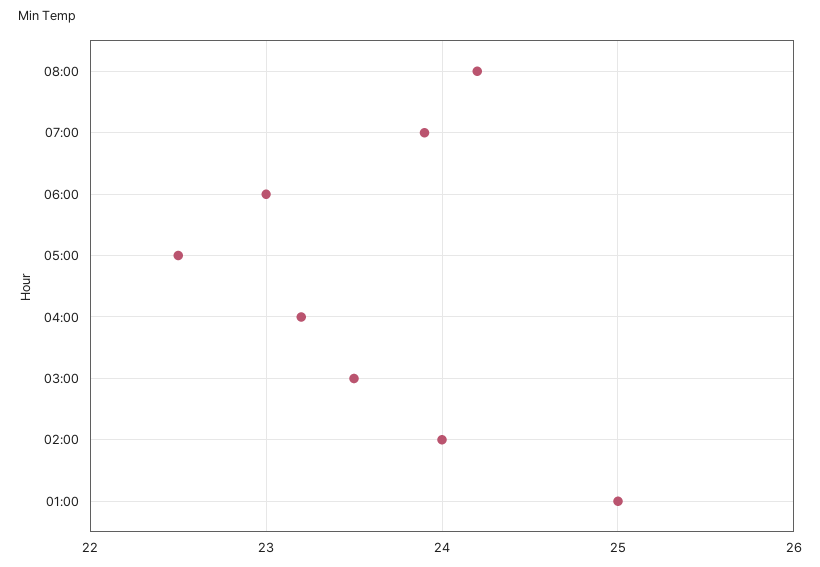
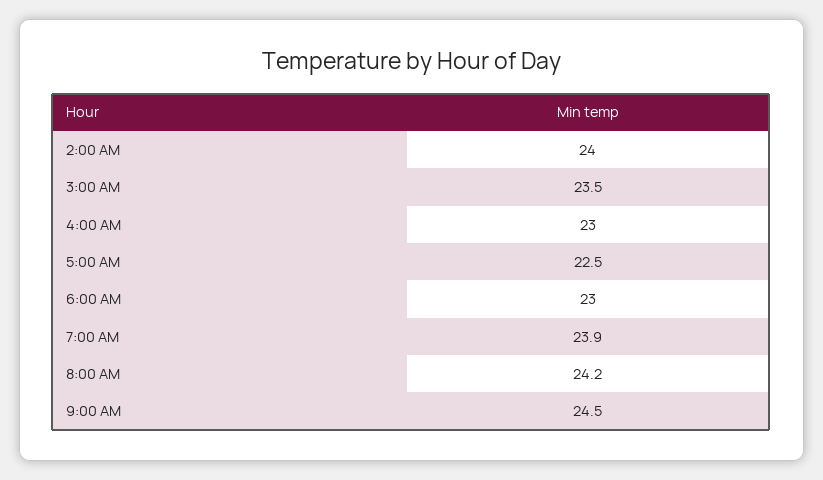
04:00: 23.2 -> 23
01:00: 25 -> none
9:00 AM: none -> 24.5

